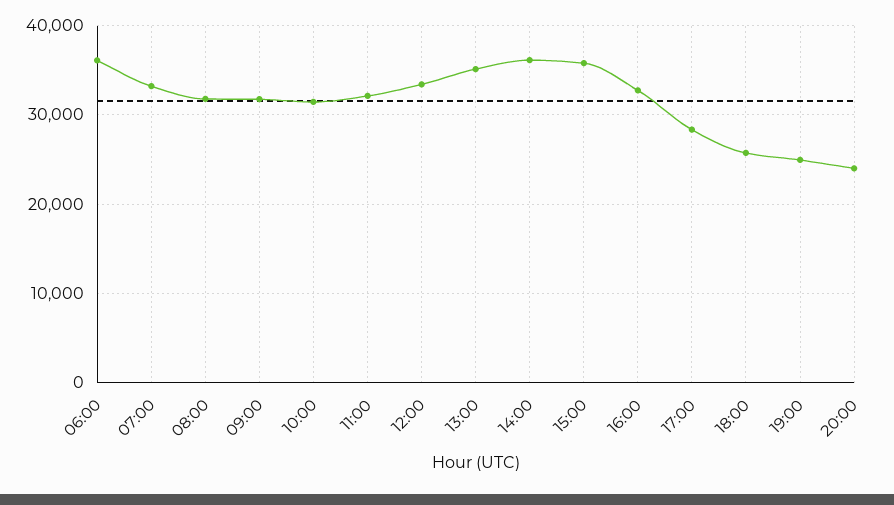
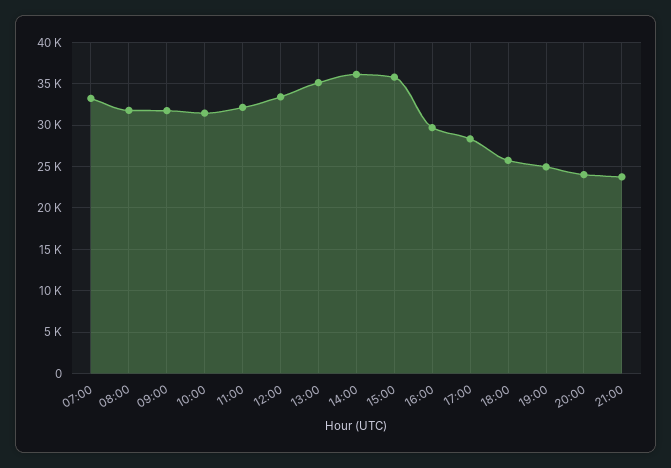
06:00: 36000 -> none
16:00: 33000 -> 30000
21:00: none -> 24000

